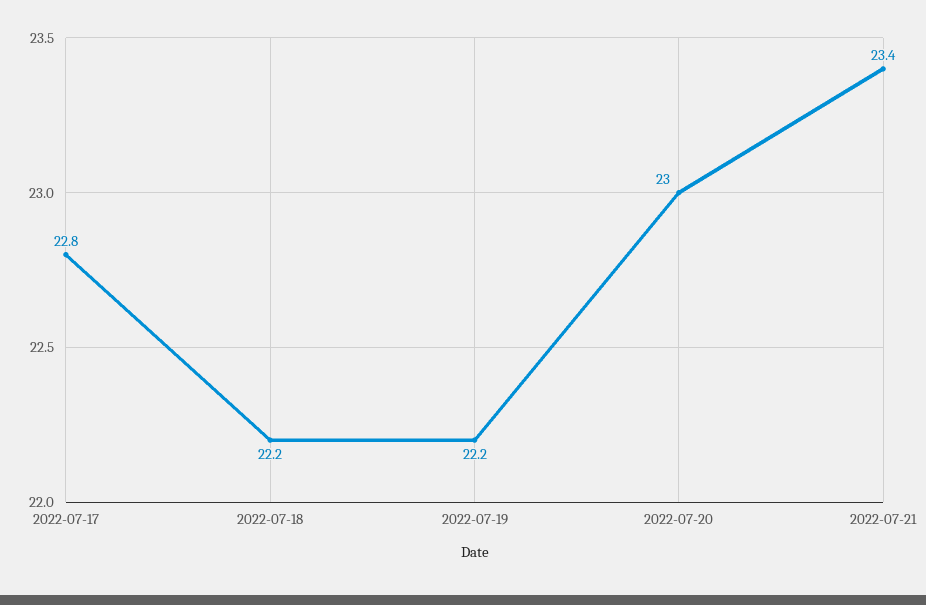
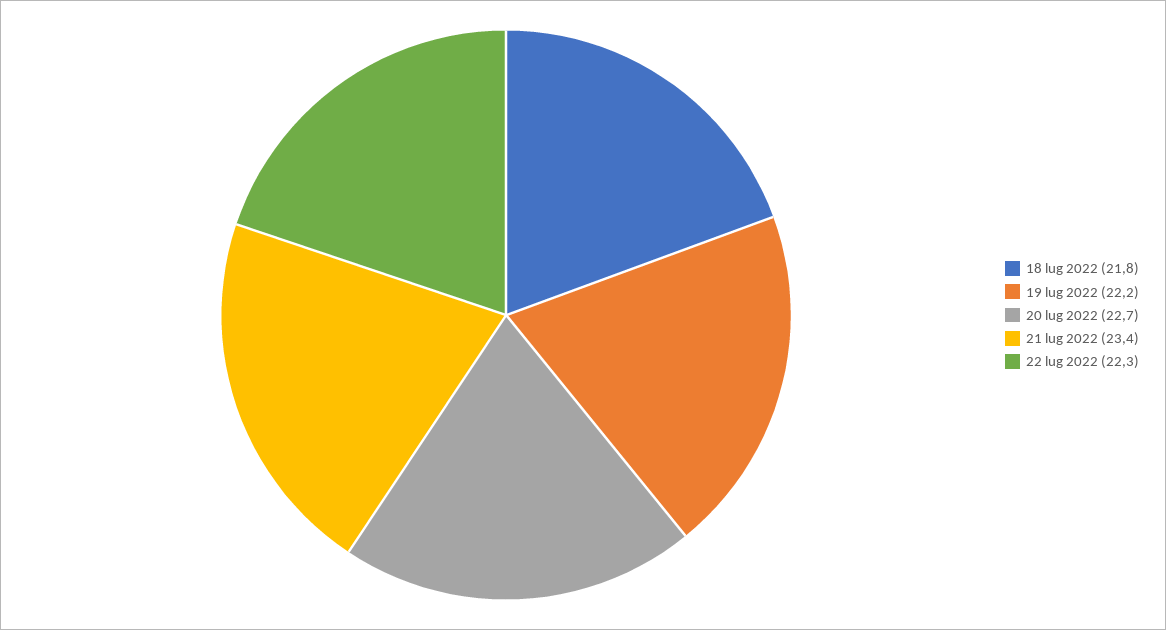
2022-07-17: 22.8 -> none
2022-07-18: 22.2 -> 21.8
2022-07-20: 23 -> 22.7
22 lug 2022: none -> 22.3

